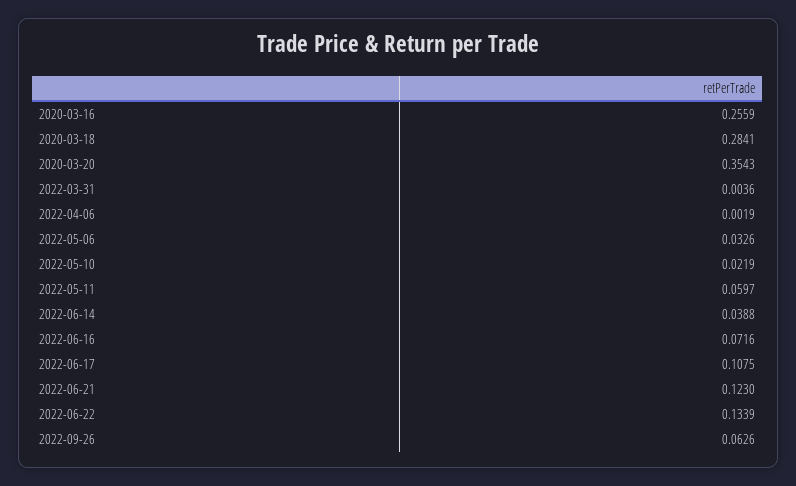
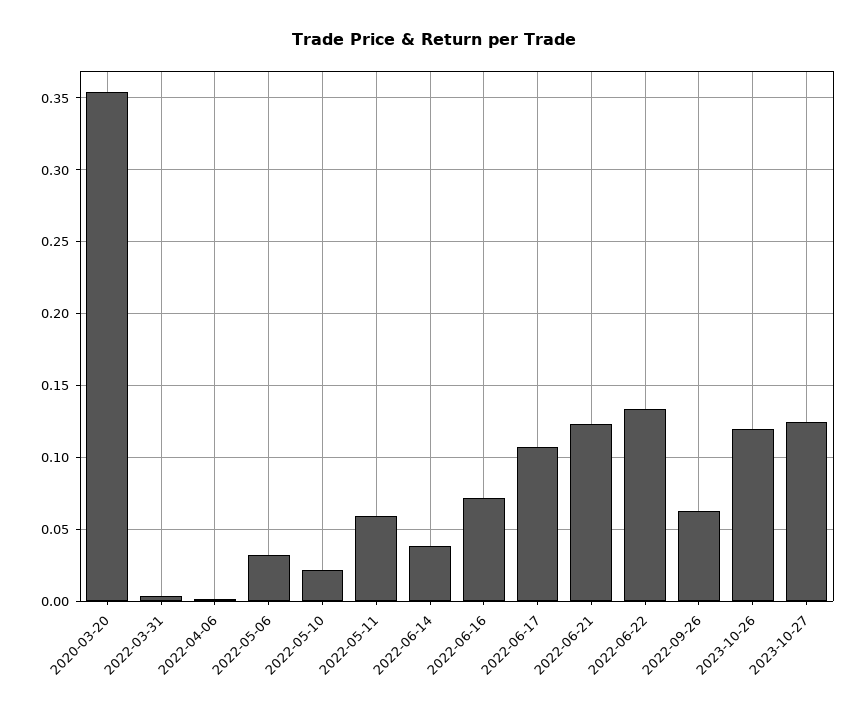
2020-03-16: 0.2559 -> none
2020-03-18: 0.2841 -> none
2023-10-26: none -> 0.12
2023-10-27: none -> 0.125

